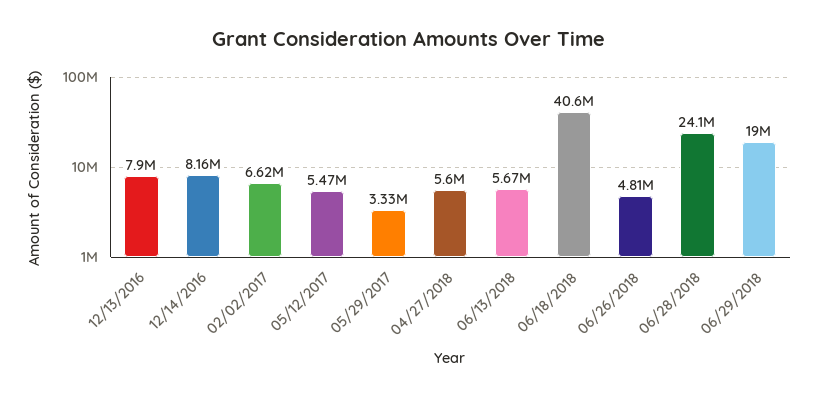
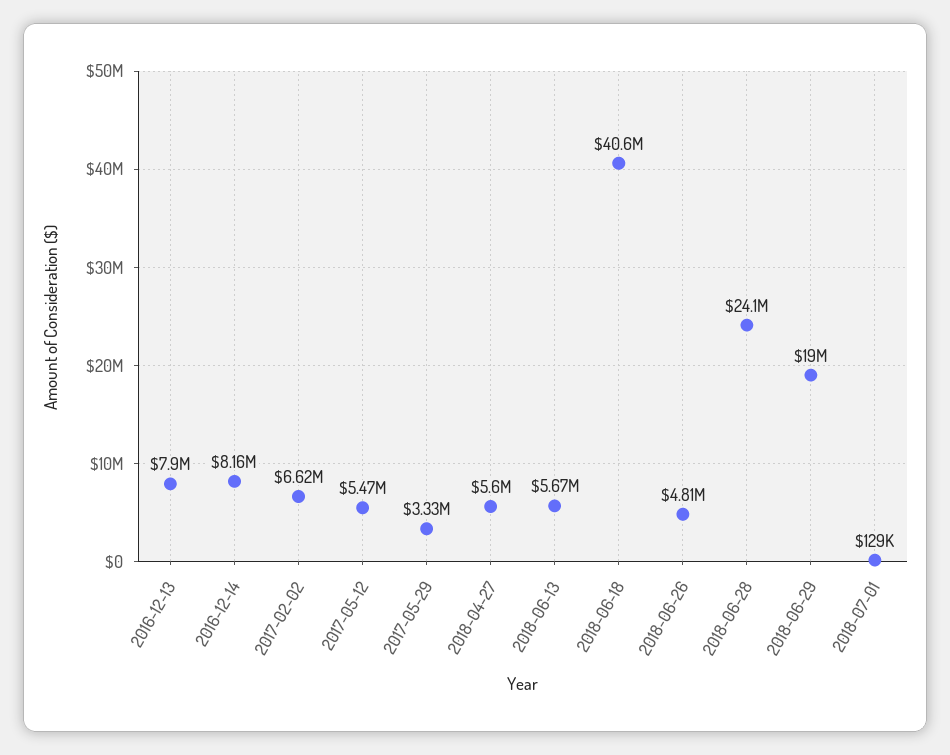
2018-07-01: none -> 129000

